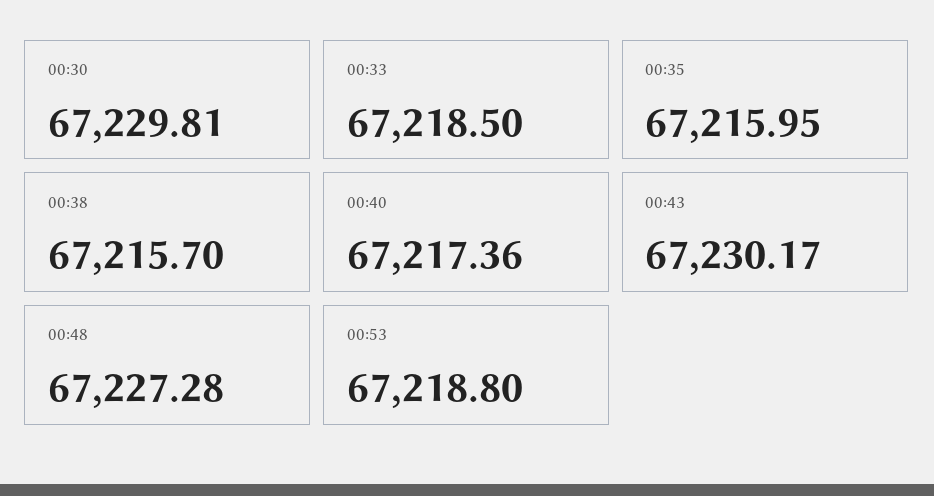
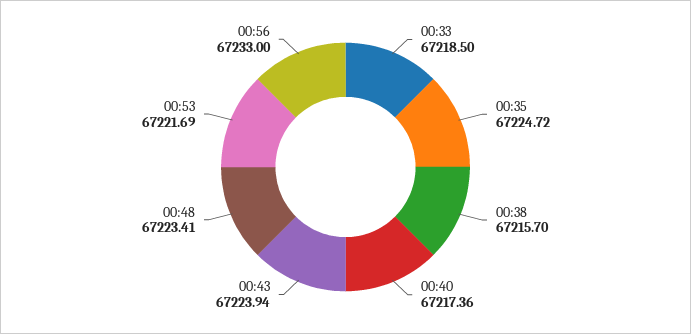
00:30: 67229.81 -> none
00:35: 67215.95 -> 67224.72
00:43: 67230.17 -> 67223.94
00:48: 67227.28 -> 67223.41
00:53: 67218.8 -> 67221.69
00:56: none -> 67233

